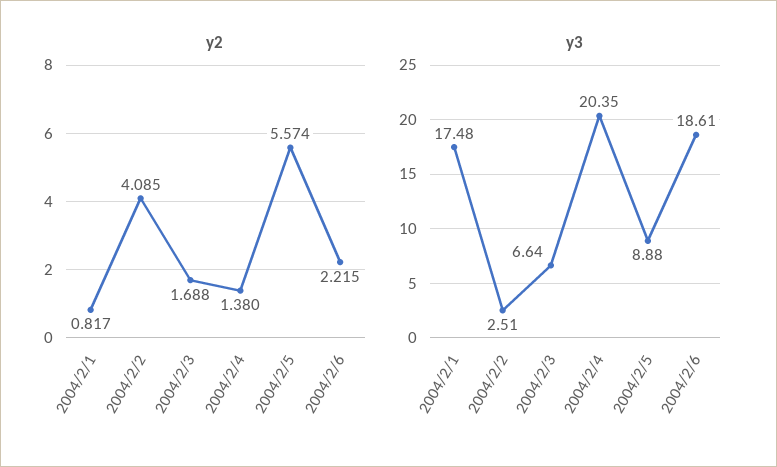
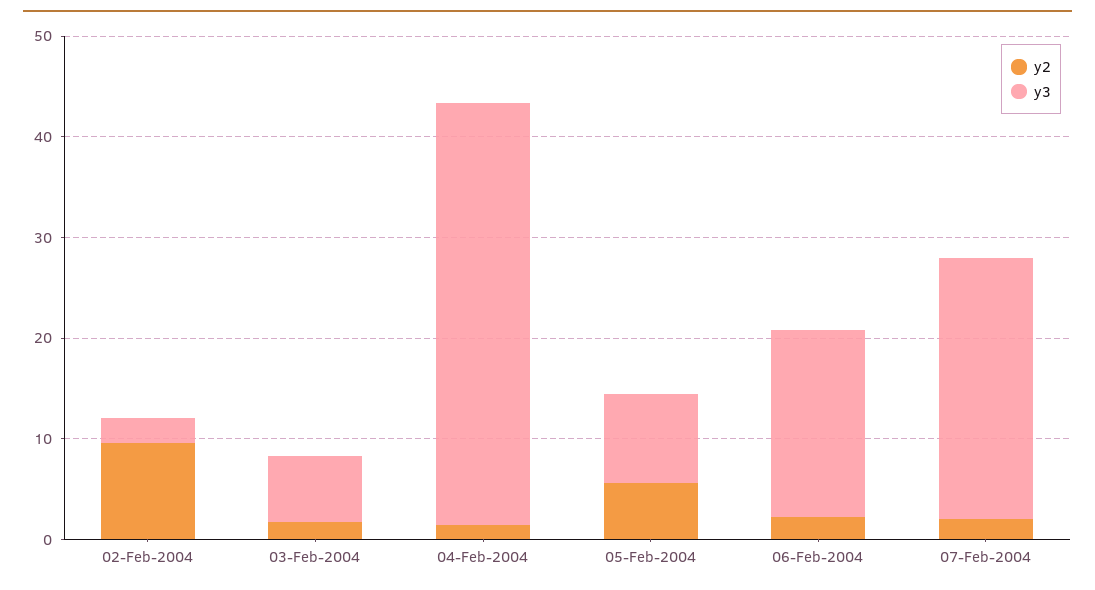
y2, 2004/2/1: 0.817 -> none
y2, 2004/2/2: 4.085 -> 10
y3, 2004/2/1: 17.48 -> none
y3, 2004/2/4: 20.35 -> 42
y2, 07-Feb-2004: none -> 2
y3, 07-Feb-2004: none -> 26

